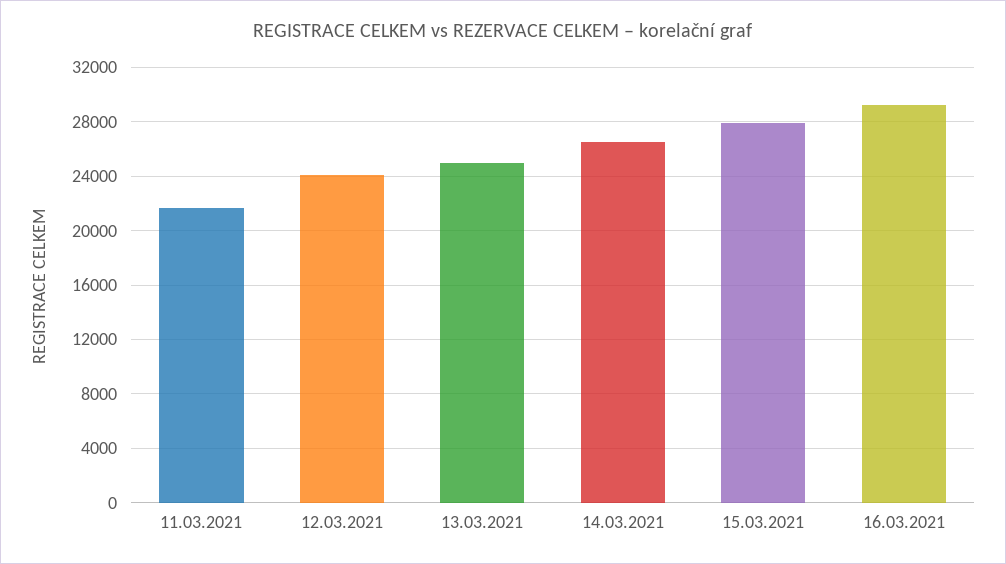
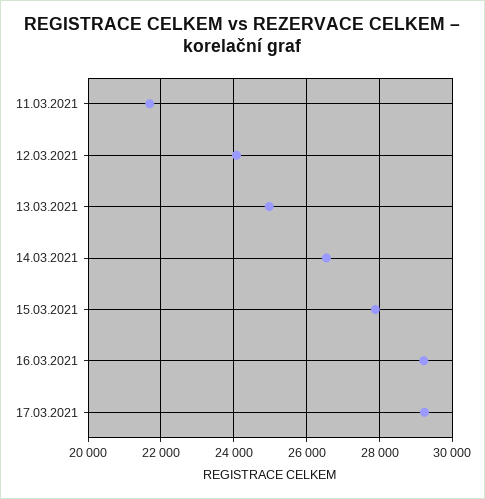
17.03.2021: none -> 29200

